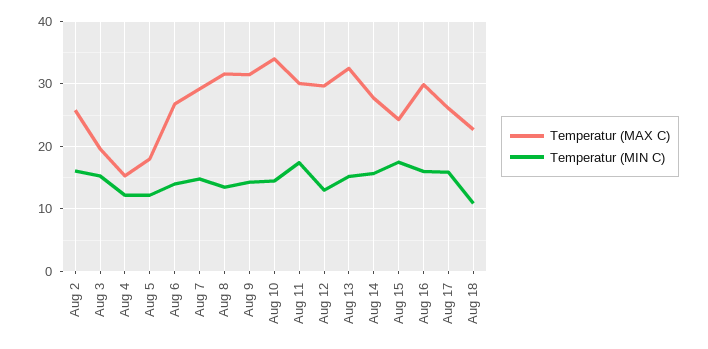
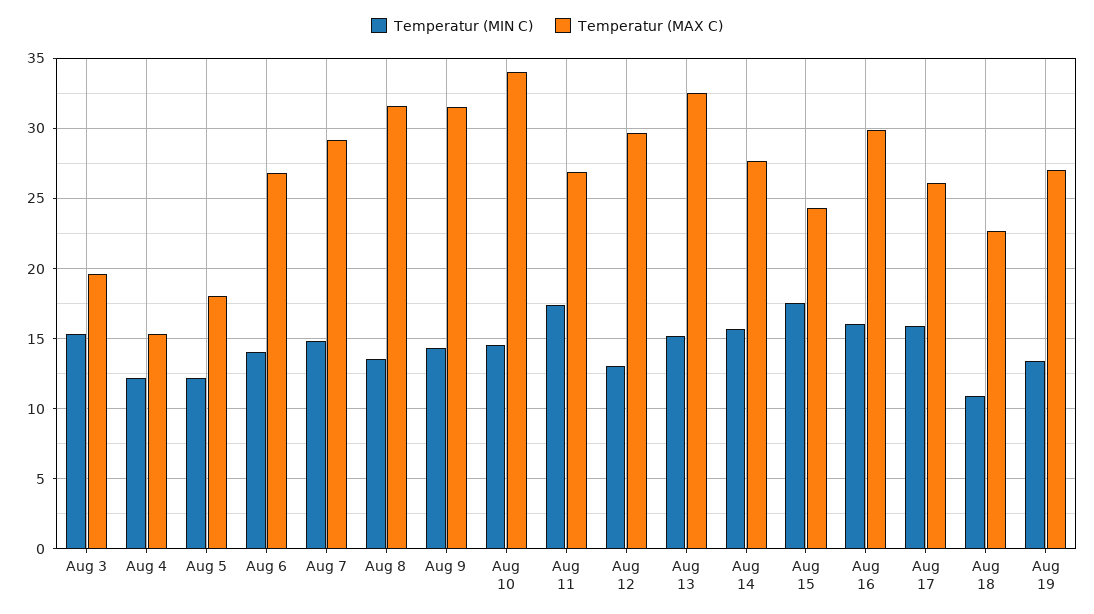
Temperatur (MAX C), Aug 2: 26 -> none
Temperatur (MIN C), Aug 2: 16 -> none
Temperatur (MAX C), Aug 11: 30 -> 27
Temperatur (MIN C), Aug 19: none -> 13.5
Temperatur (MAX C), Aug 19: none -> 27

